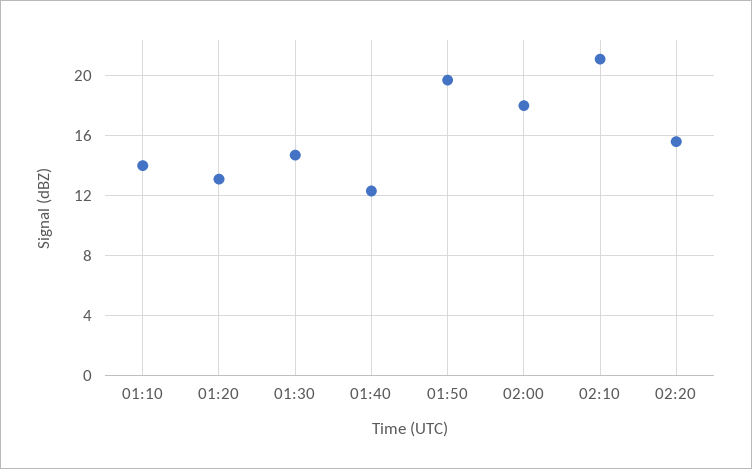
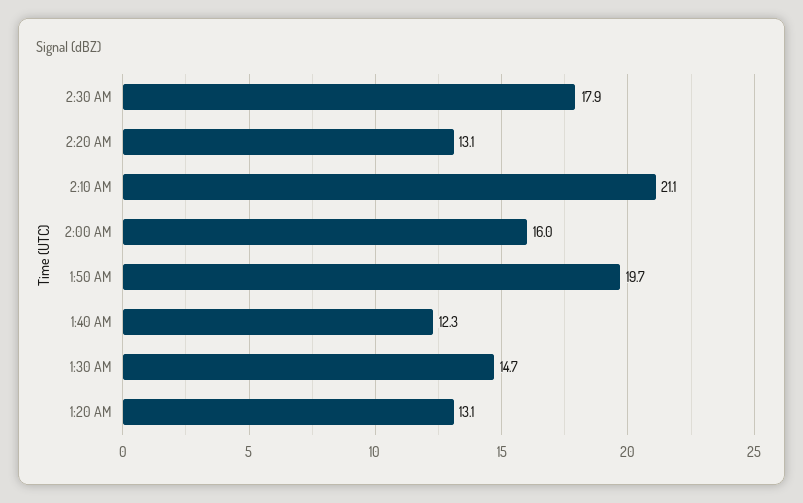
01:10: 14 -> none
02:00: 18 -> 16
02:20: 15.5 -> 13.1
2:30 AM: none -> 17.9

